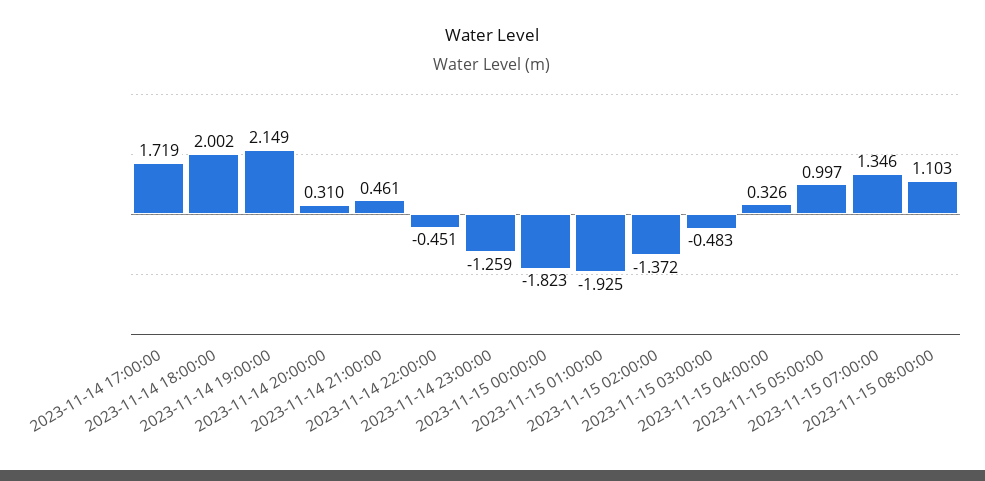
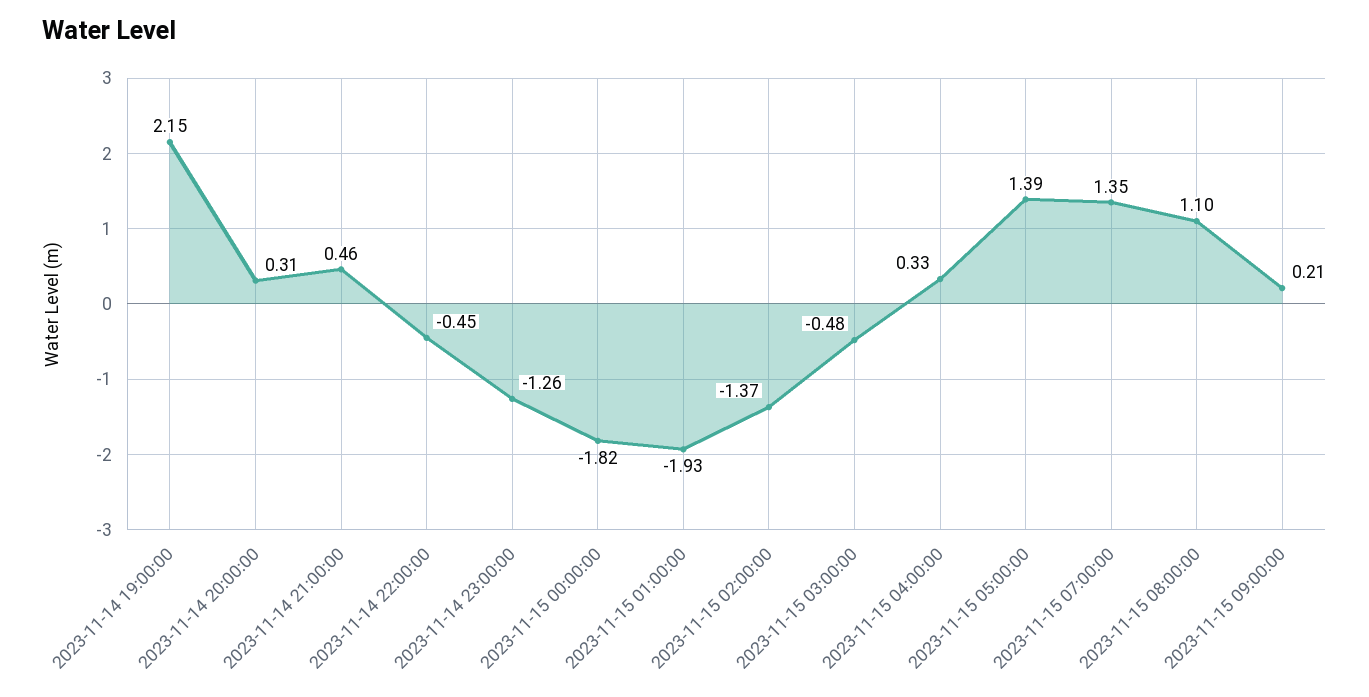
2023-11-14 17:00:00: 1.719 -> none
2023-11-14 18:00:00: 2.002 -> none
2023-11-15 05:00:00: 0.997 -> 1.39
2023-11-15 09:00:00: none -> 0.21

